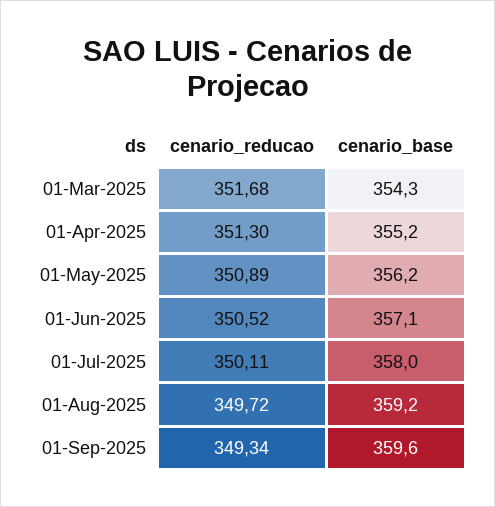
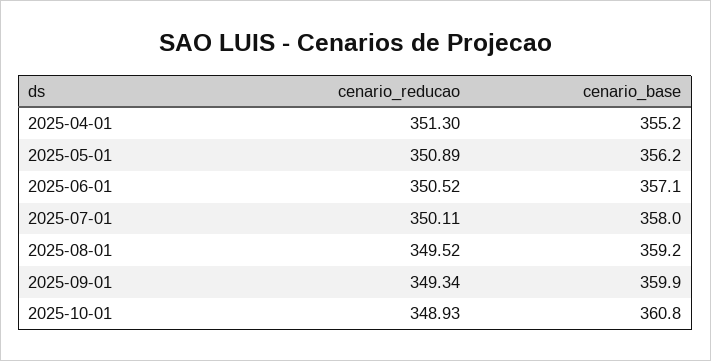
cenario_reducao, 01-Mar-2025: 351.68 -> none
cenario_base, 01-Mar-2025: 354.3 -> none
cenario_reducao, 01-Aug-2025: 349.72 -> 349.52
cenario_base, 01-Sep-2025: 359.6 -> 359.9
cenario_reducao, 2025-10-01: none -> 348.93
cenario_base, 2025-10-01: none -> 360.8

